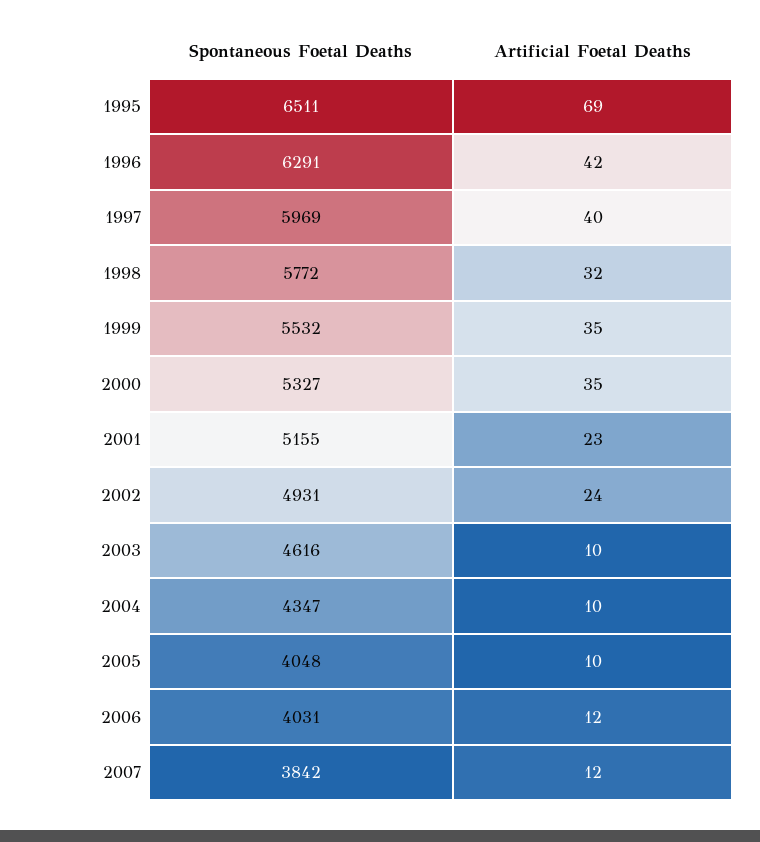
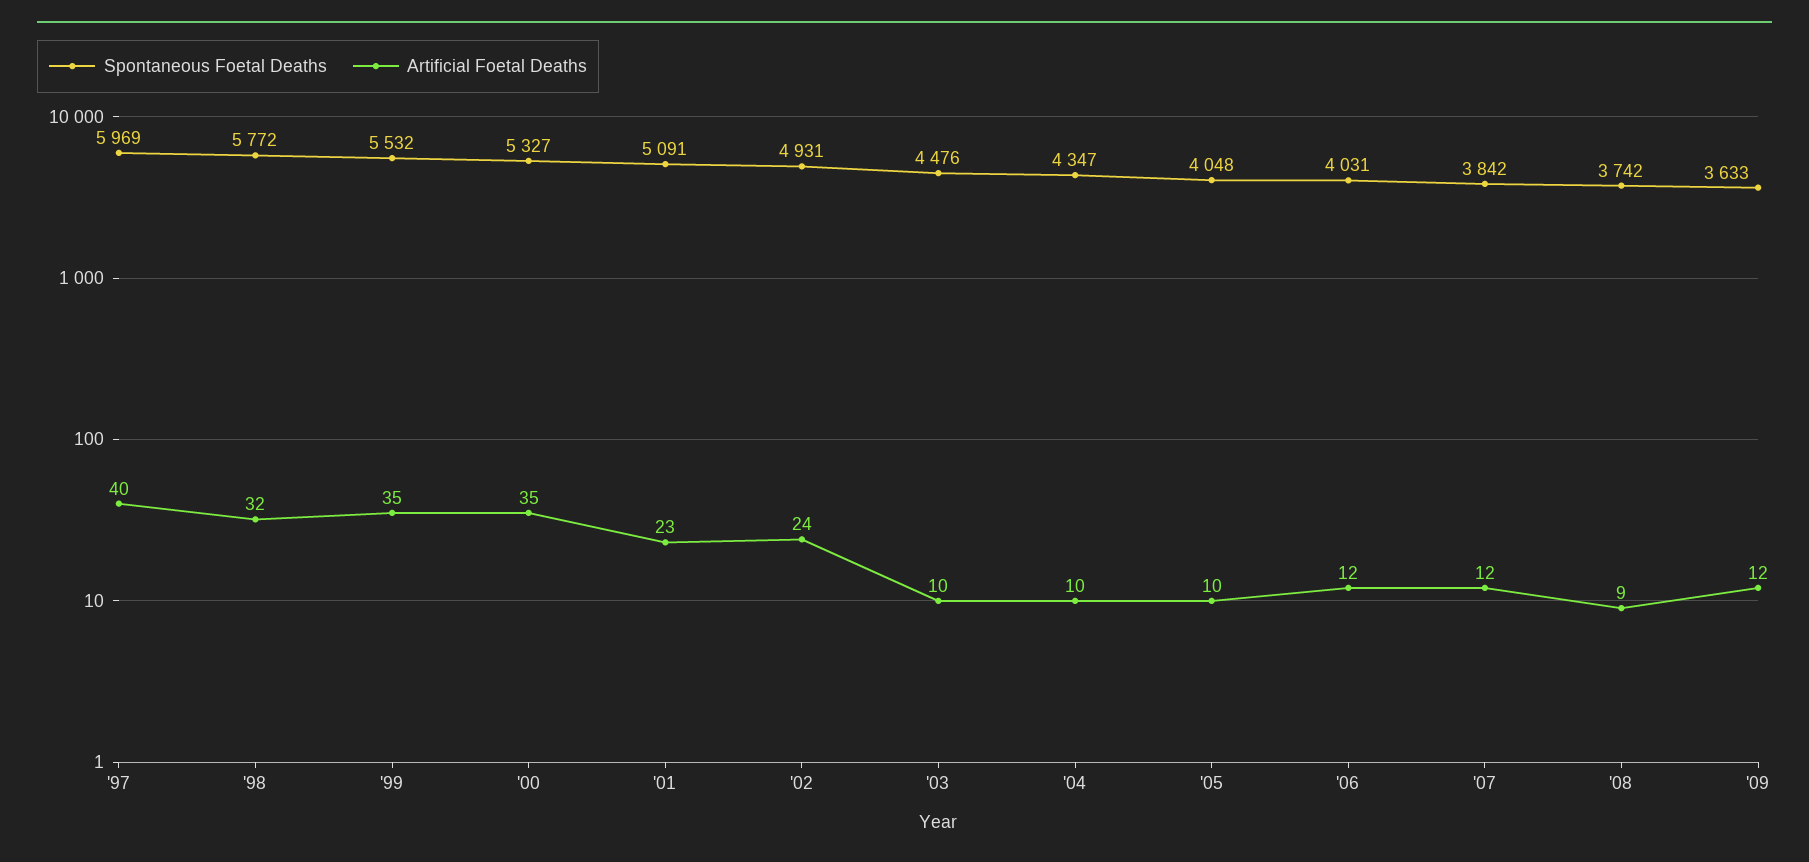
Spontaneous Foetal Deaths, 1995: 6511 -> none
Artificial Foetal Deaths, 1995: 69 -> none
Spontaneous Foetal Deaths, 1996: 6291 -> none
Artificial Foetal Deaths, 1996: 42 -> none
Spontaneous Foetal Deaths, 2001: 5155 -> 5091
Spontaneous Foetal Deaths, 2003: 4616 -> 4476
Spontaneous Foetal Deaths, '08: none -> 3742
Artificial Foetal Deaths, '08: none -> 9
Spontaneous Foetal Deaths, '09: none -> 3633
Artificial Foetal Deaths, '09: none -> 12

